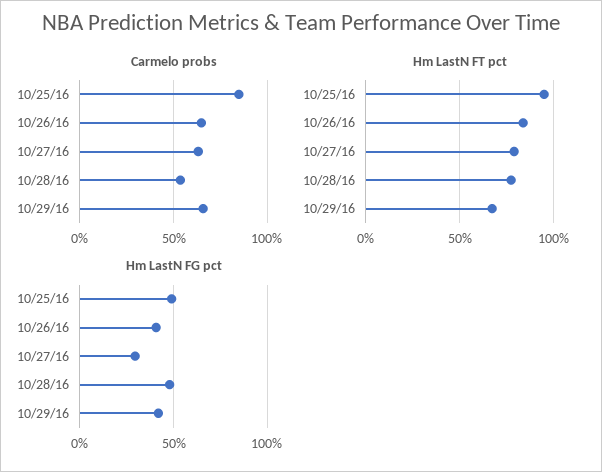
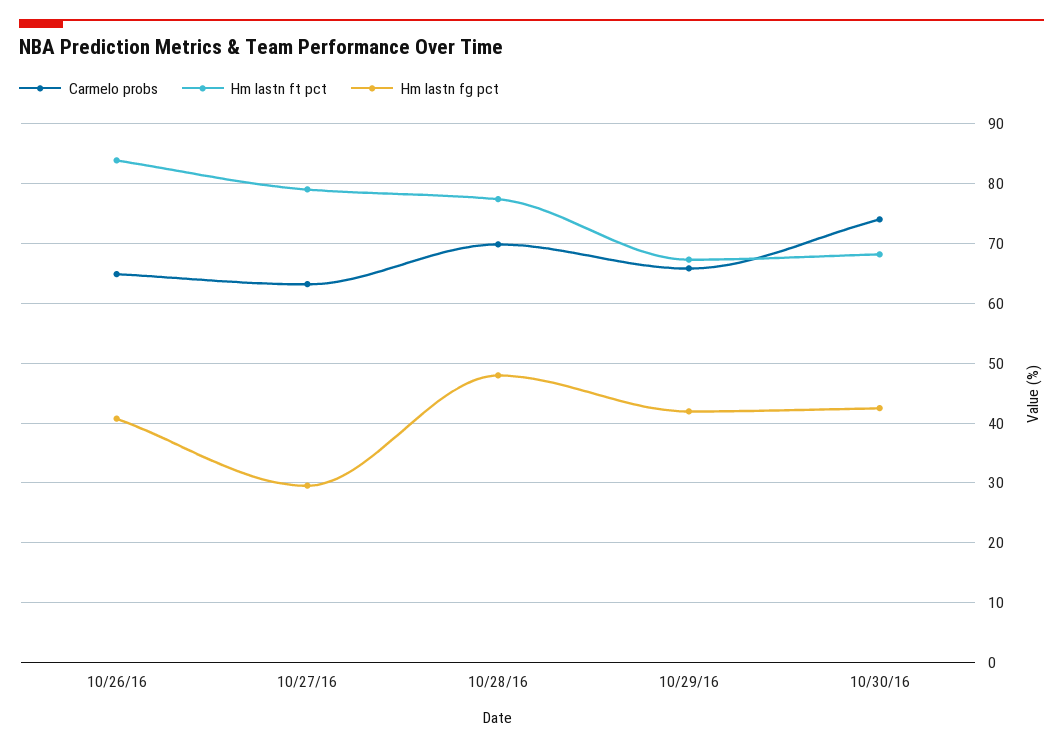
Carmelo probs, 10/25/16: 85 -> none
Carmelo probs, 10/28/16: 55 -> 70
Hm LastN FT pct, 10/25/16: 95 -> none
Hm LastN FG pct, 10/25/16: 50 -> none
Carmelo probs, 10/30/16: none -> 74
Hm LastN FT pct, 10/30/16: none -> 68
Hm LastN FG pct, 10/30/16: none -> 42

